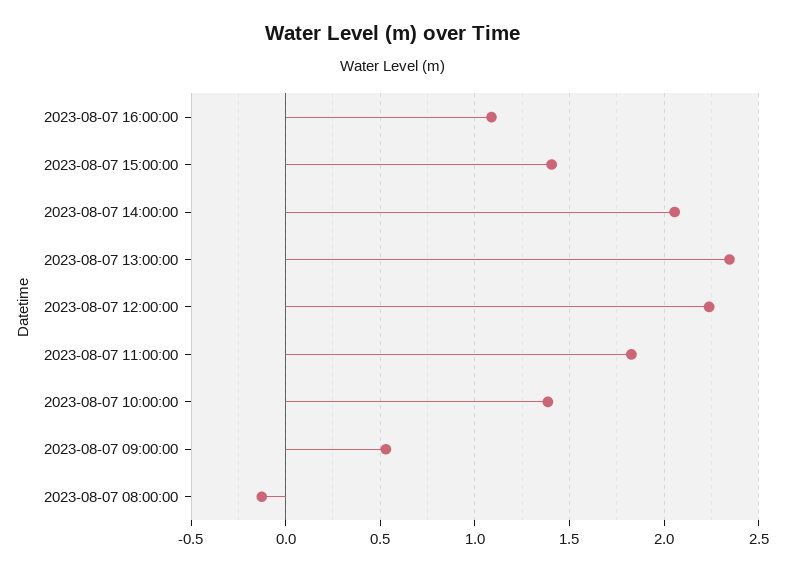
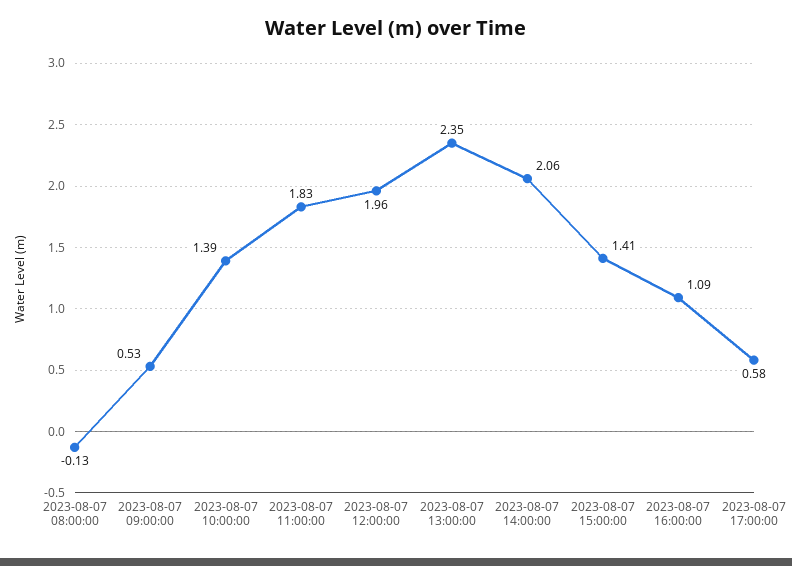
2023-08-07 12:00:00: 2.25 -> 1.96
2023-08-07 17:00:00: none -> 0.58

